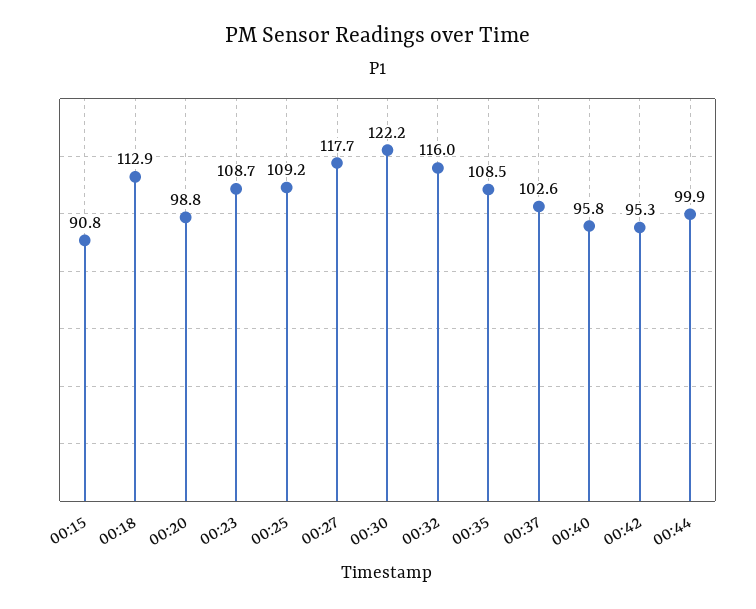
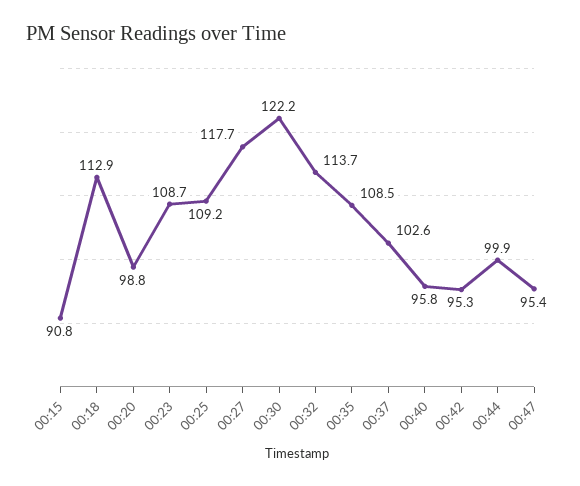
00:32: 116 -> 113.7
00:47: none -> 95.4

